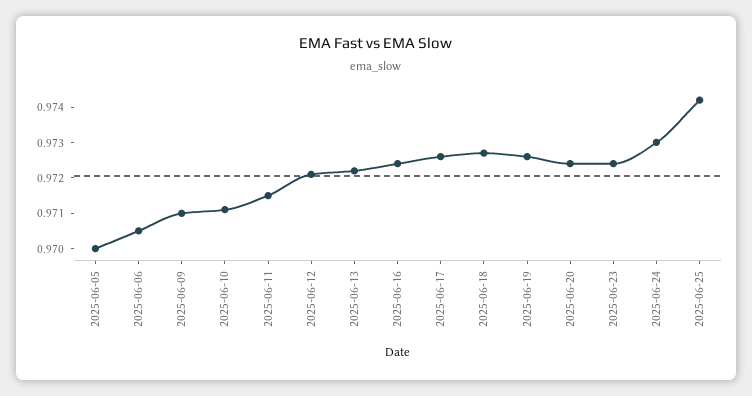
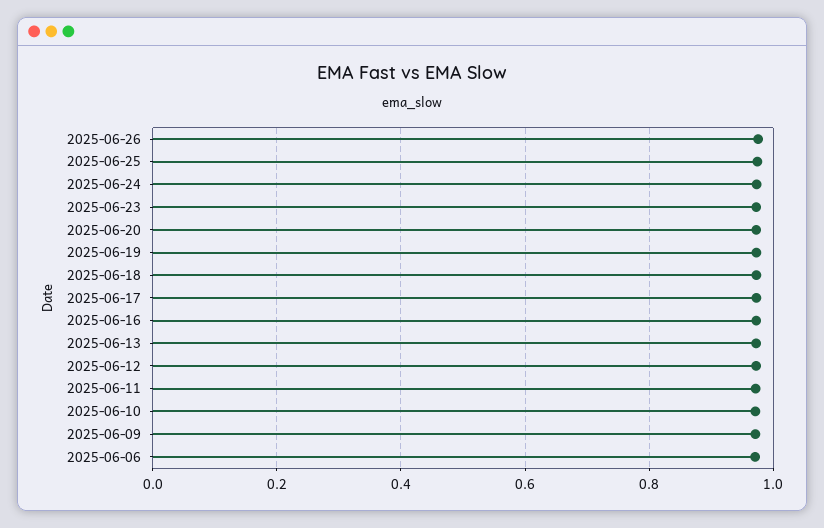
2025-06-05: 0.97 -> none
2025-06-26: none -> 0.98

